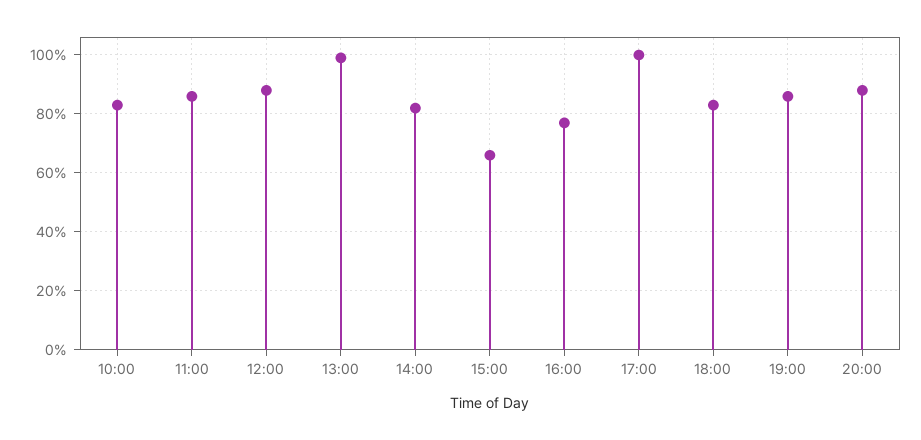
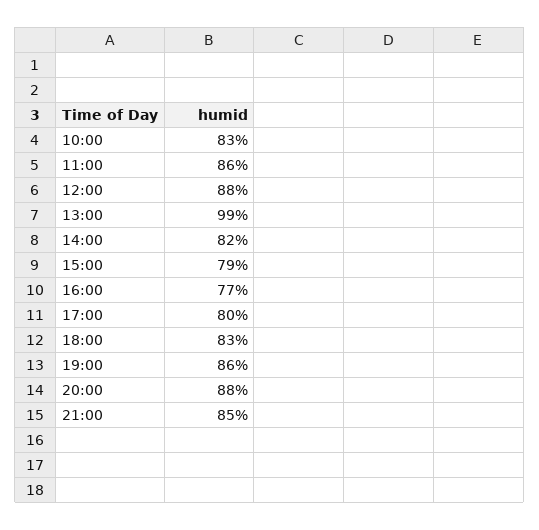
15:00: 65 -> 79
17:00: 100 -> 80
21:00: none -> 85

